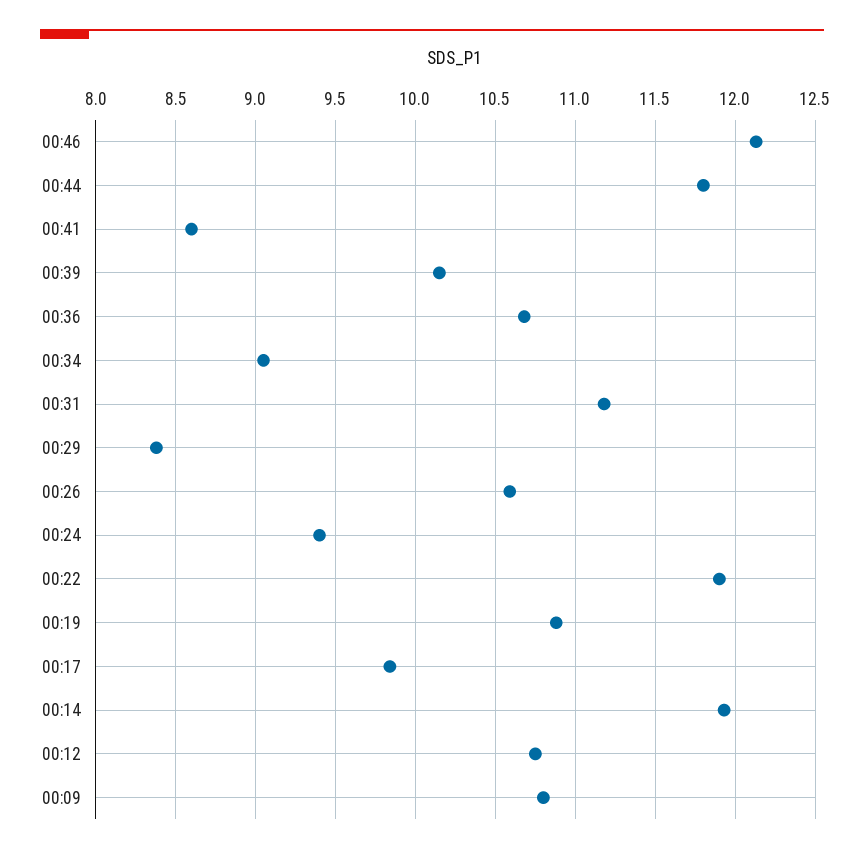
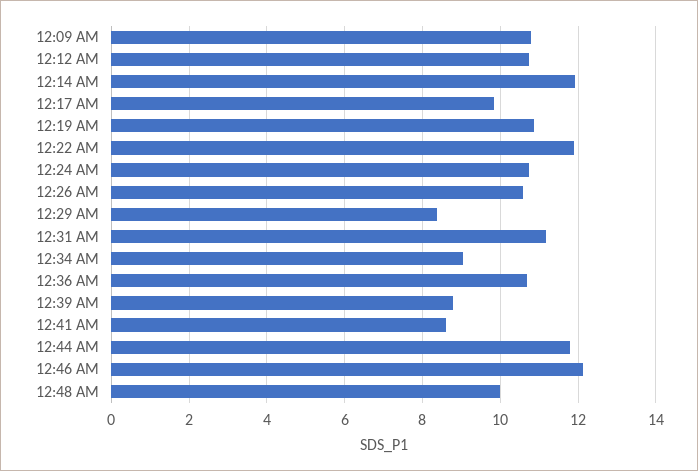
00:39: 10.15 -> 8.8
00:24: 9.4 -> 10.8
12:48 AM: none -> 10

